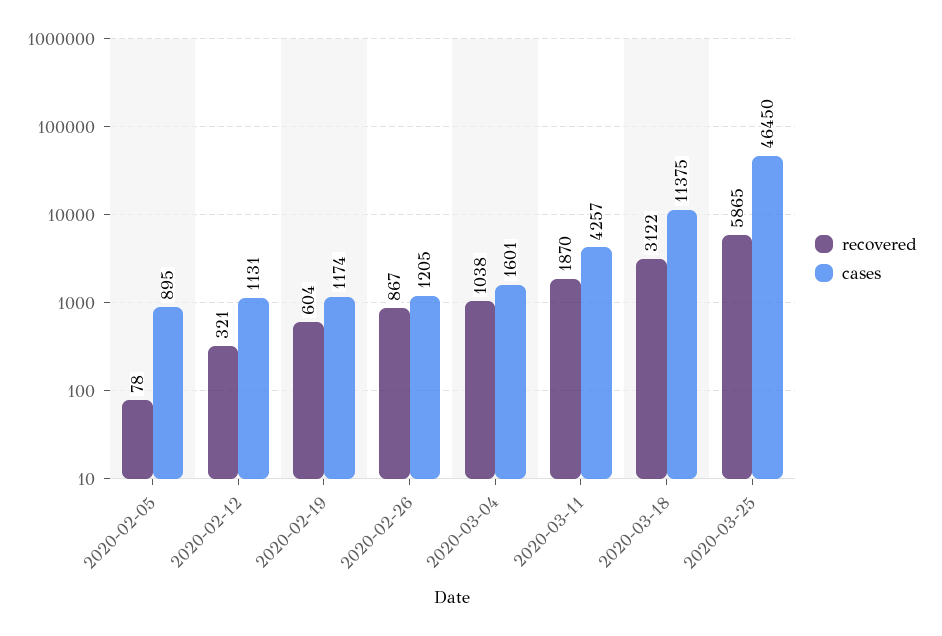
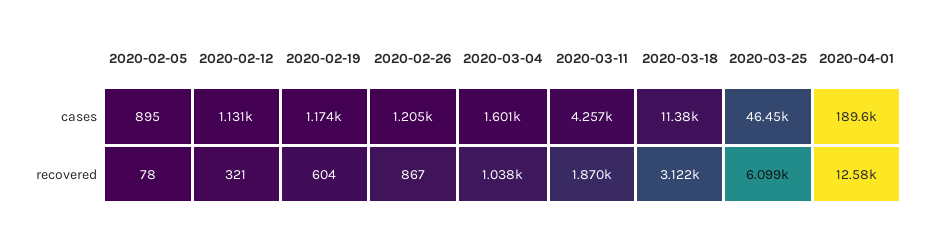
recovered, 2020-03-25: 5865 -> 6099
cases, 2020-04-01: none -> 189600
recovered, 2020-04-01: none -> 12580

